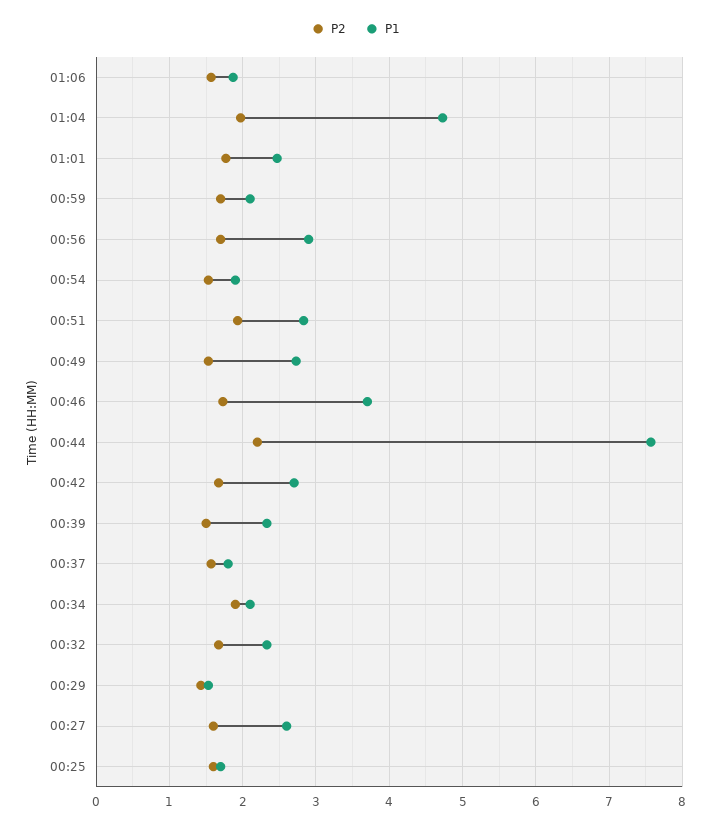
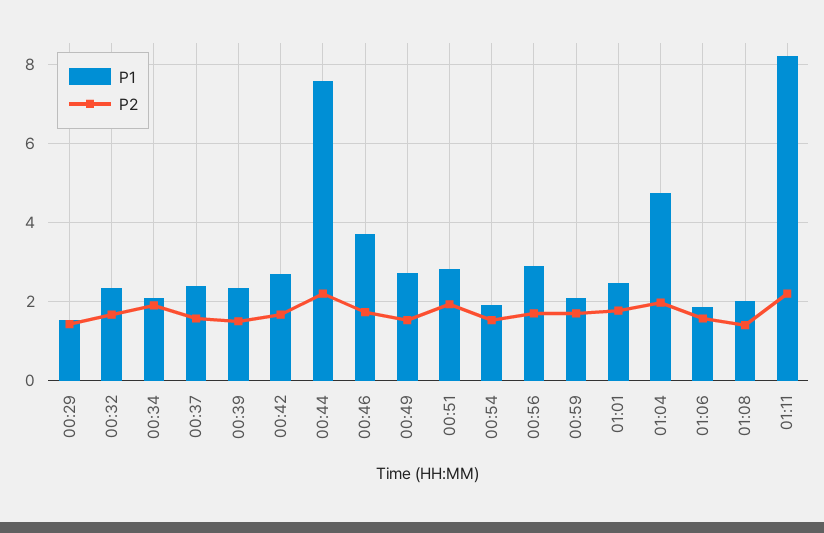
P1, 00:37: 1.8 -> 2.4
P2, 00:27: 1.6 -> none
P1, 00:27: 2.6 -> none
P2, 00:25: 1.6 -> none
P1, 00:25: 1.7 -> none
P1, 01:08: none -> 2
P2, 01:08: none -> 1.4
P1, 01:11: none -> 8.2
P2, 01:11: none -> 2.2

